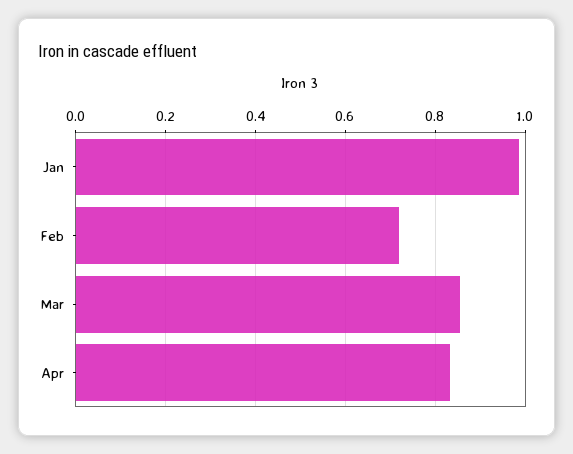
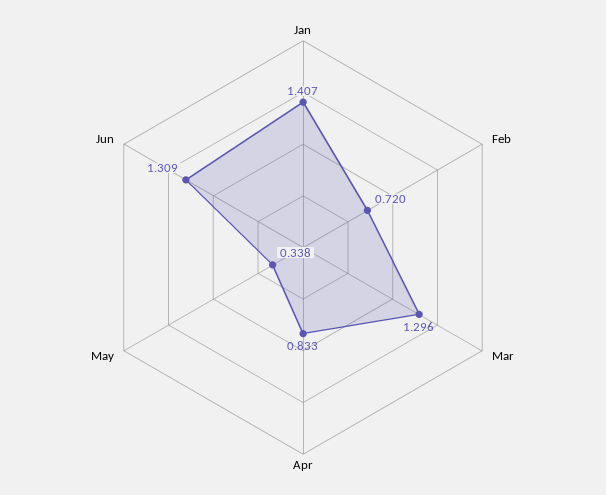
Jan: 0.98 -> 1.407
Mar: 0.86 -> 1.296
May: none -> 0.338
Jun: none -> 1.309

